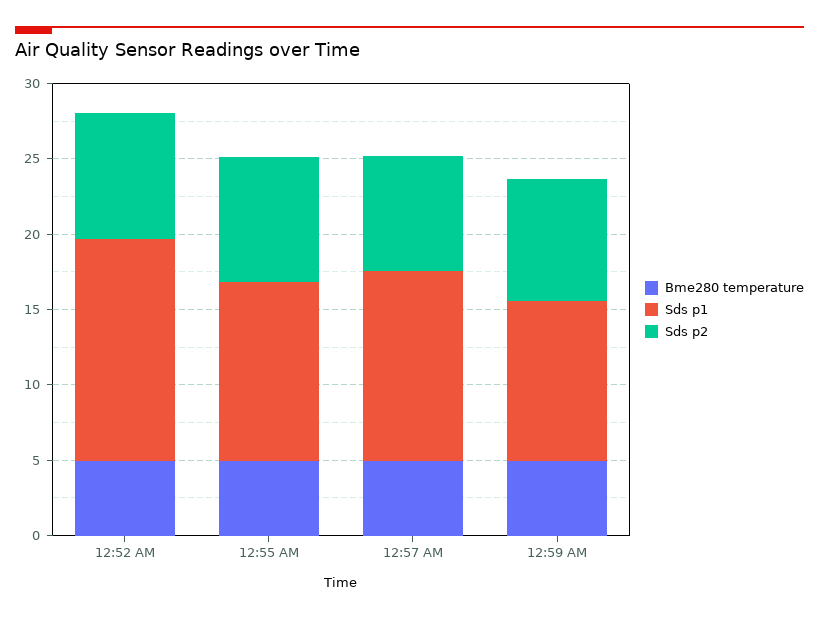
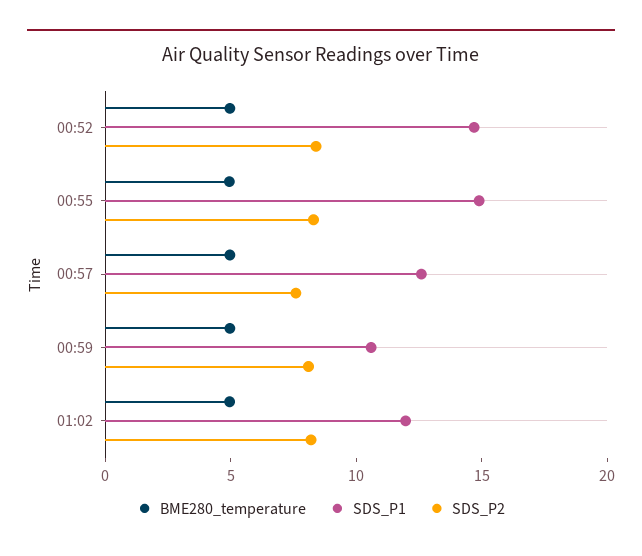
Sds p1, 12:55 AM: 12 -> 15
Bme280 temperature, 01:02: none -> 5
Sds p1, 01:02: none -> 12
Sds p2, 01:02: none -> 8

